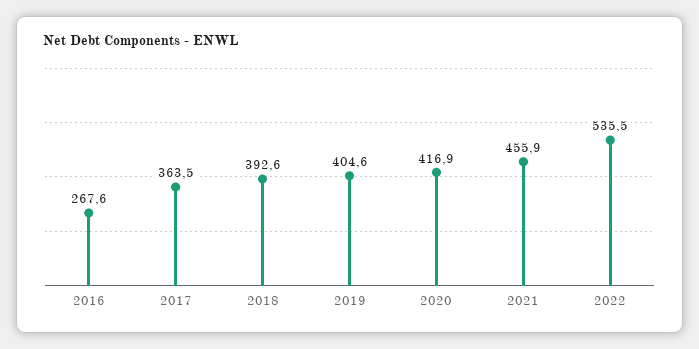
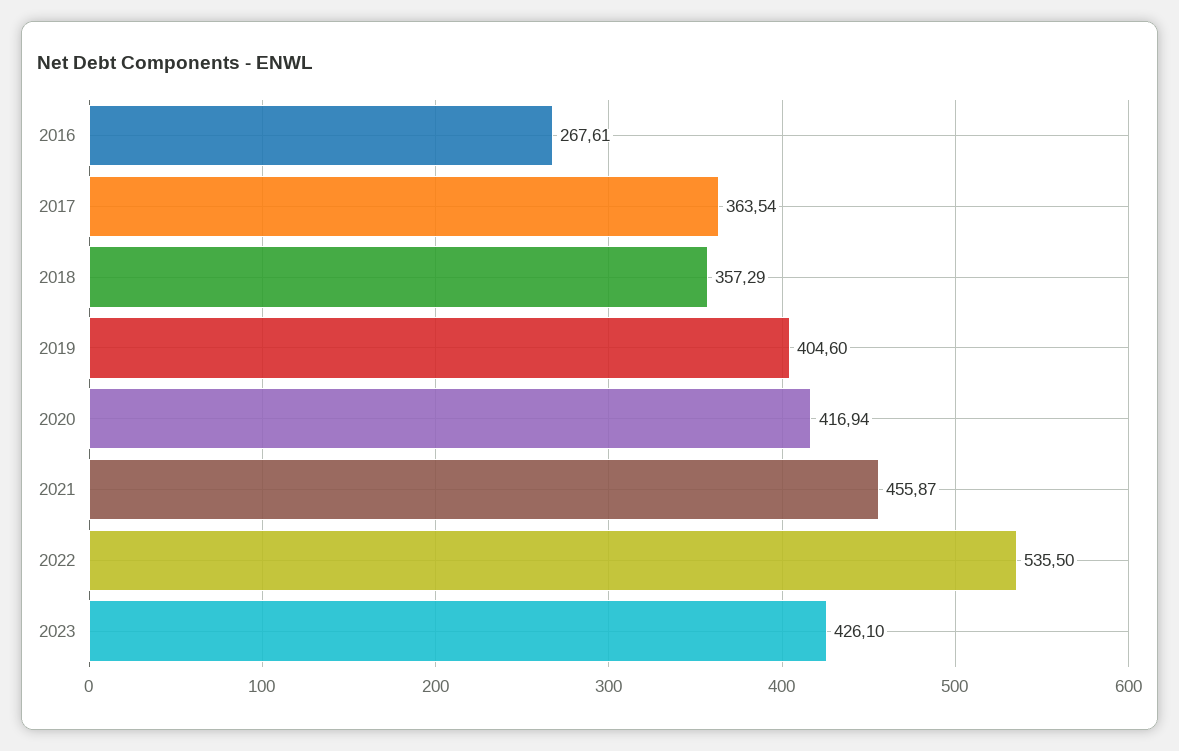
2018: 392.6 -> 357.29
2023: none -> 426.1

